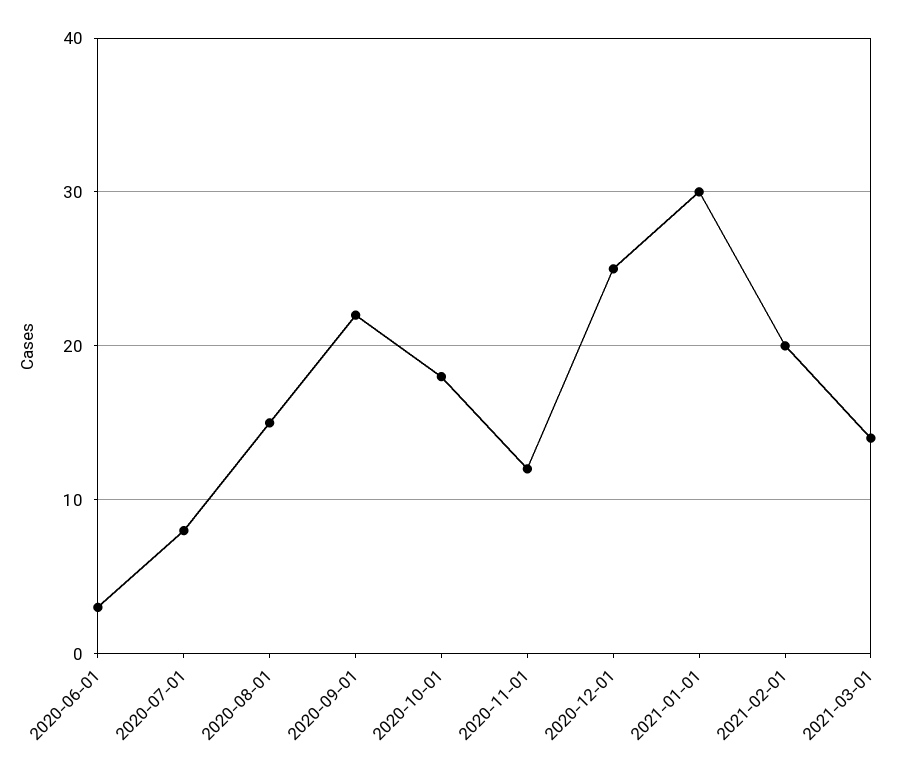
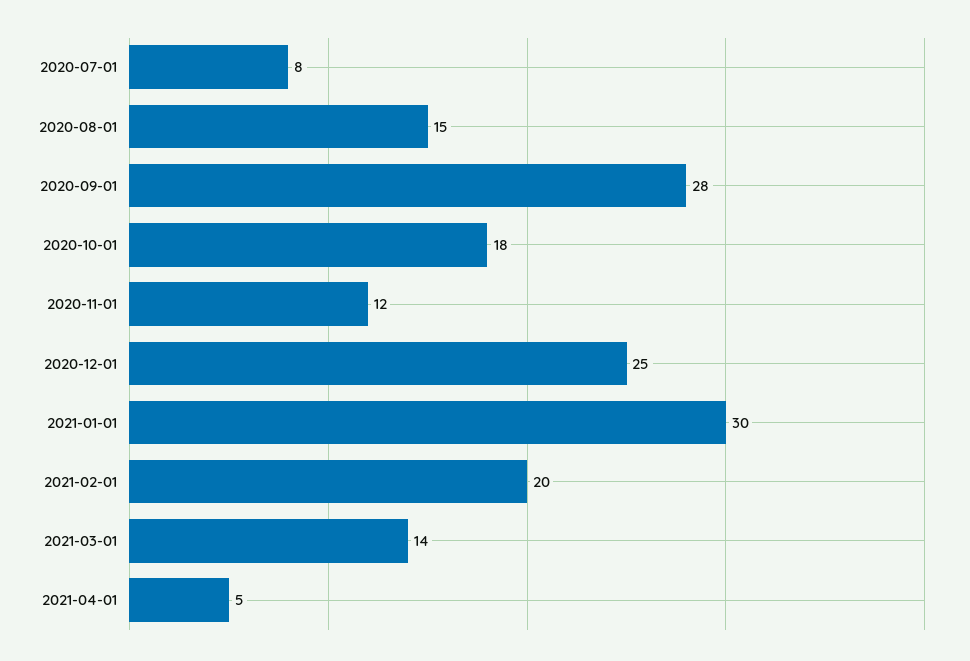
2020-06-01: 3 -> none
2020-09-01: 22 -> 28
2021-04-01: none -> 5

